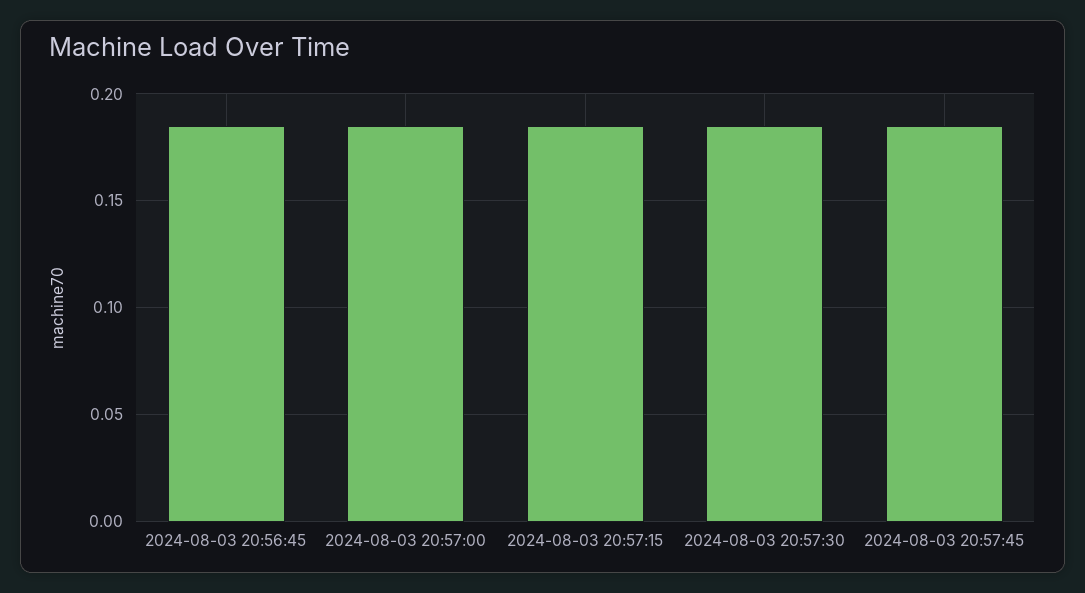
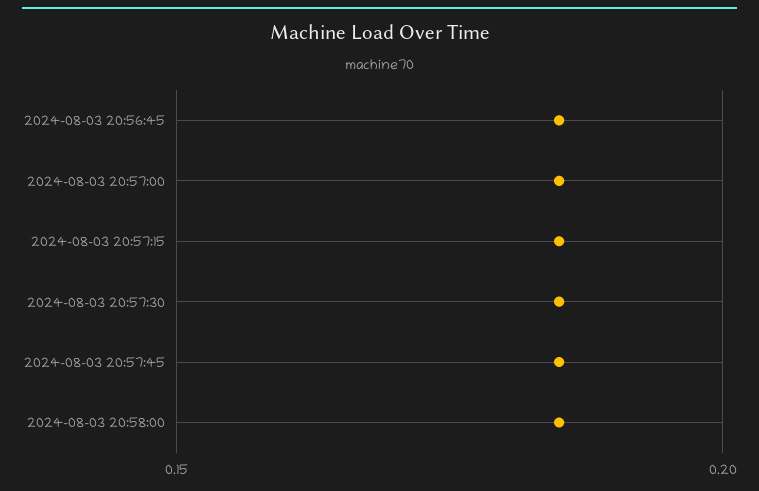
2024-08-03 20:58:00: none -> 0.185

